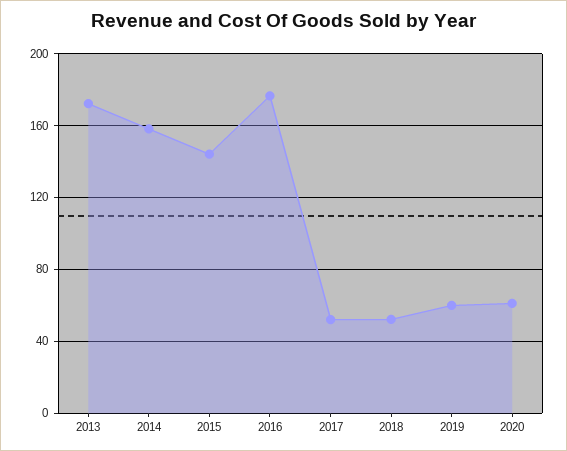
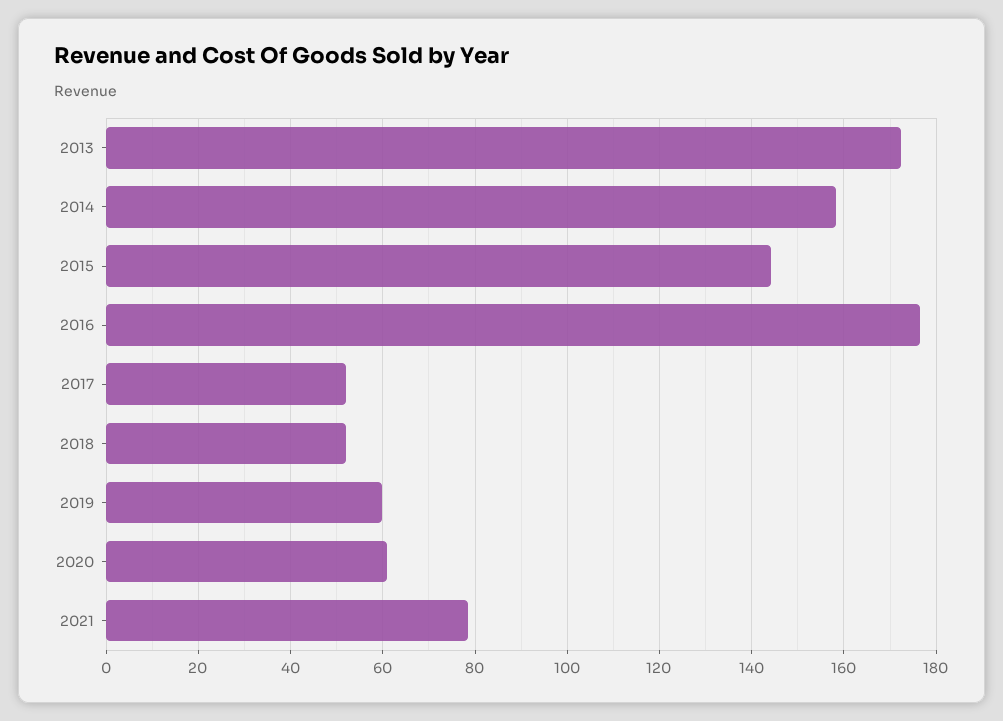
2021: none -> 78

